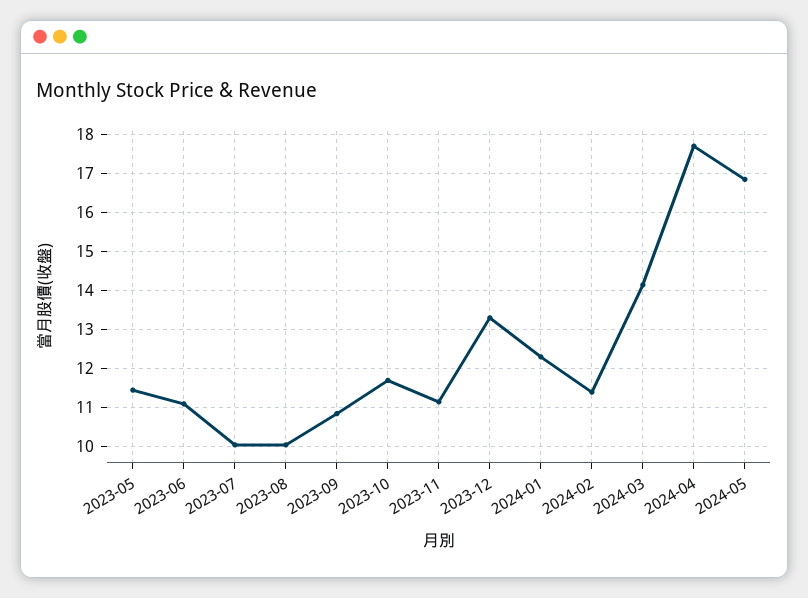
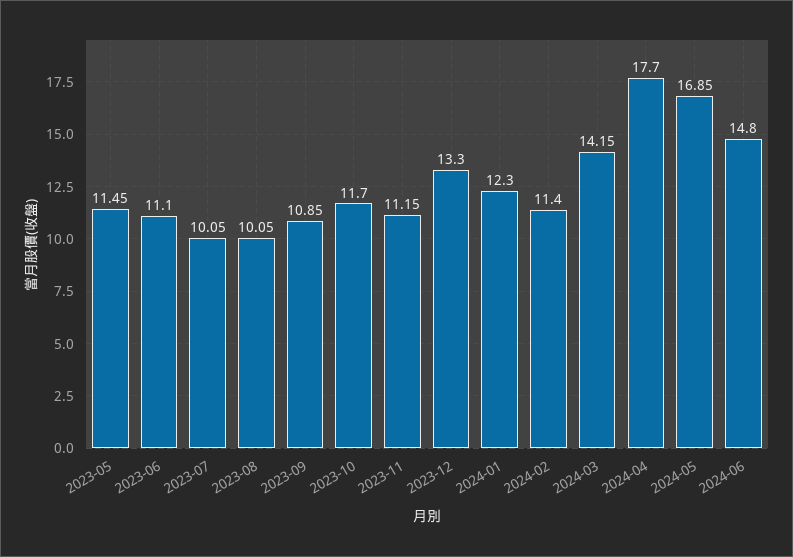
2024-06: none -> 14.8

